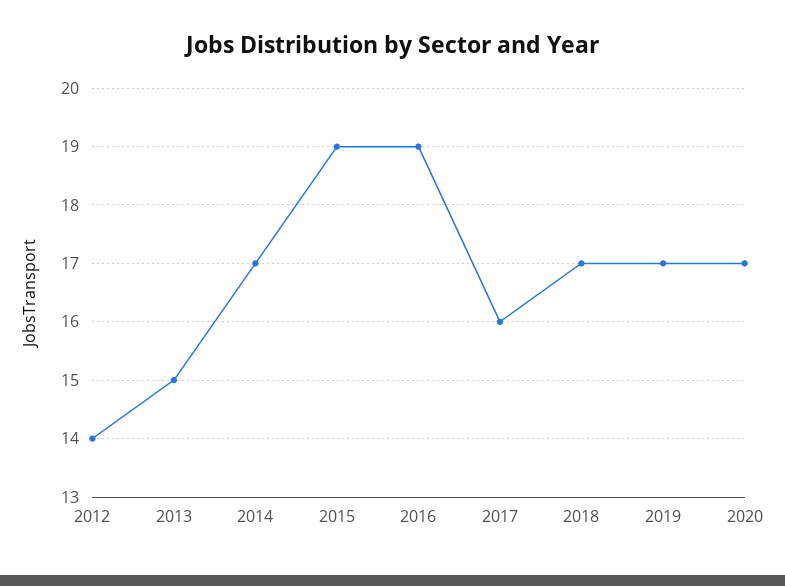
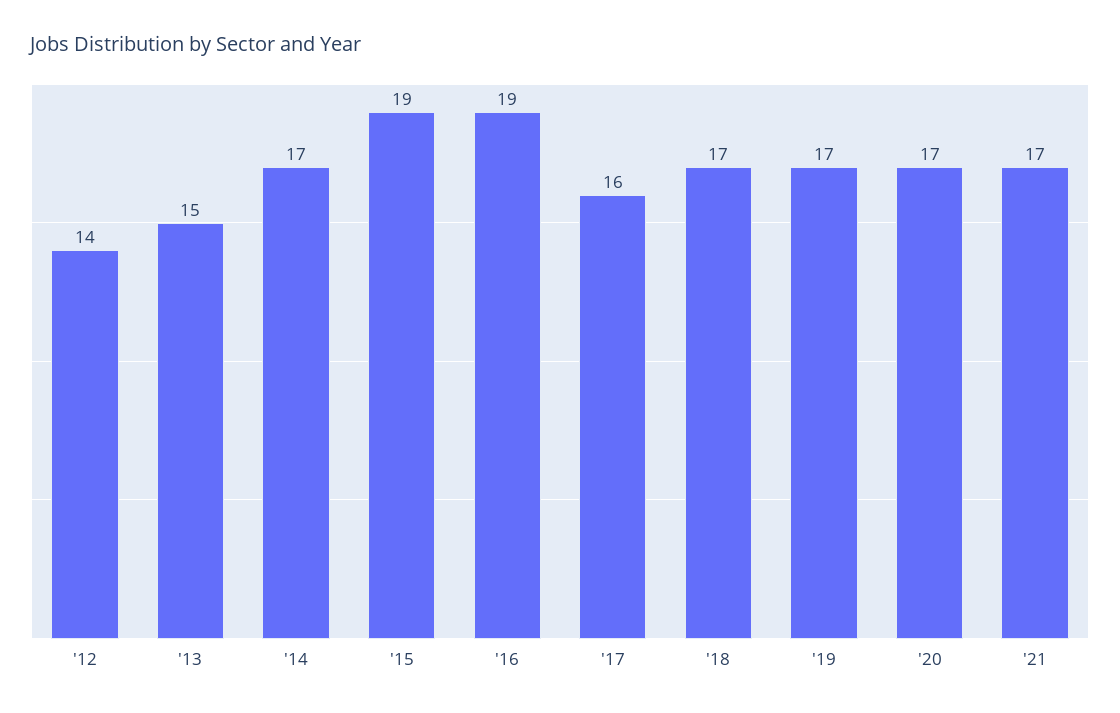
'21: none -> 17

